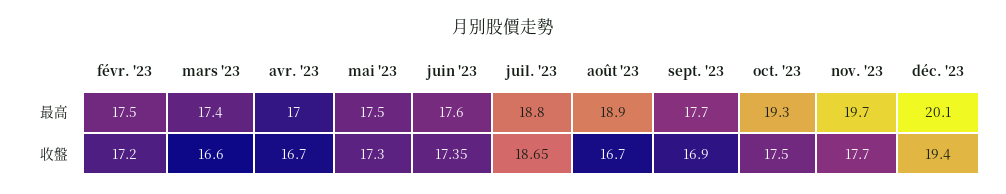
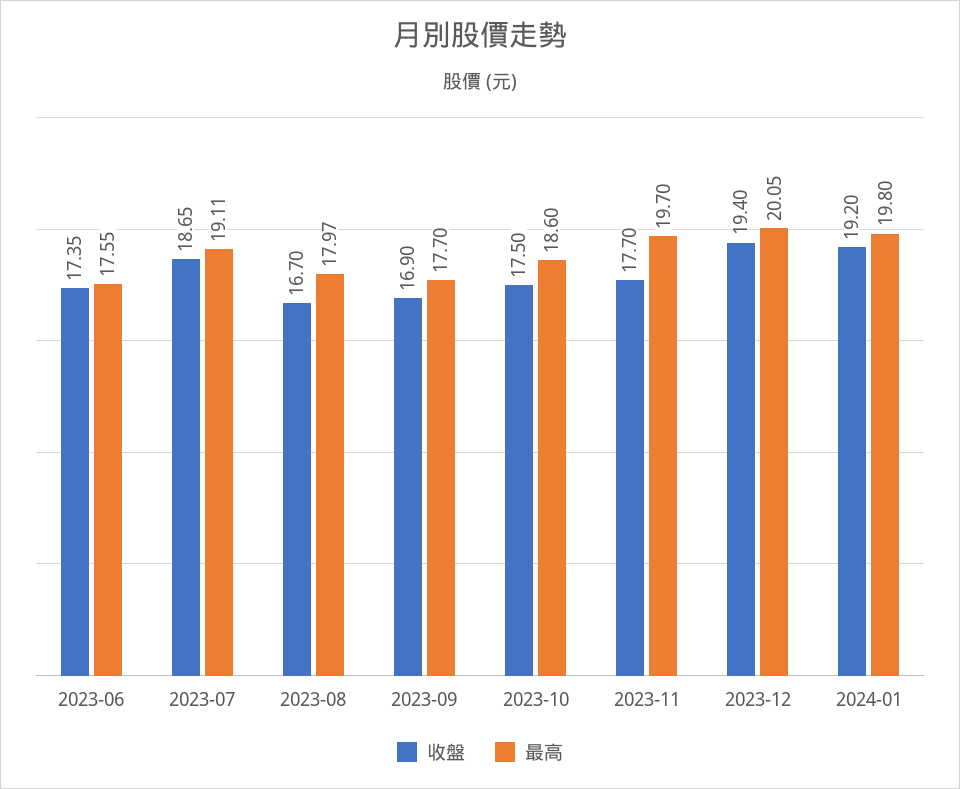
最高, févr. '23: 17.5 -> none
最高, mars '23: 17.4 -> none
最高, avr. '23: 17 -> none
最高, mai '23: 17.5 -> none
最高, juil. '23: 18.8 -> 19.11
最高, août '23: 18.9 -> 17.97
最高, oct. '23: 19.3 -> 18.6
收盤, févr. '23: 17.2 -> none
收盤, mars '23: 16.6 -> none
收盤, avr. '23: 16.7 -> none
收盤, mai '23: 17.3 -> none
收盤, 2024-01: none -> 19.2
最高, 2024-01: none -> 19.8

